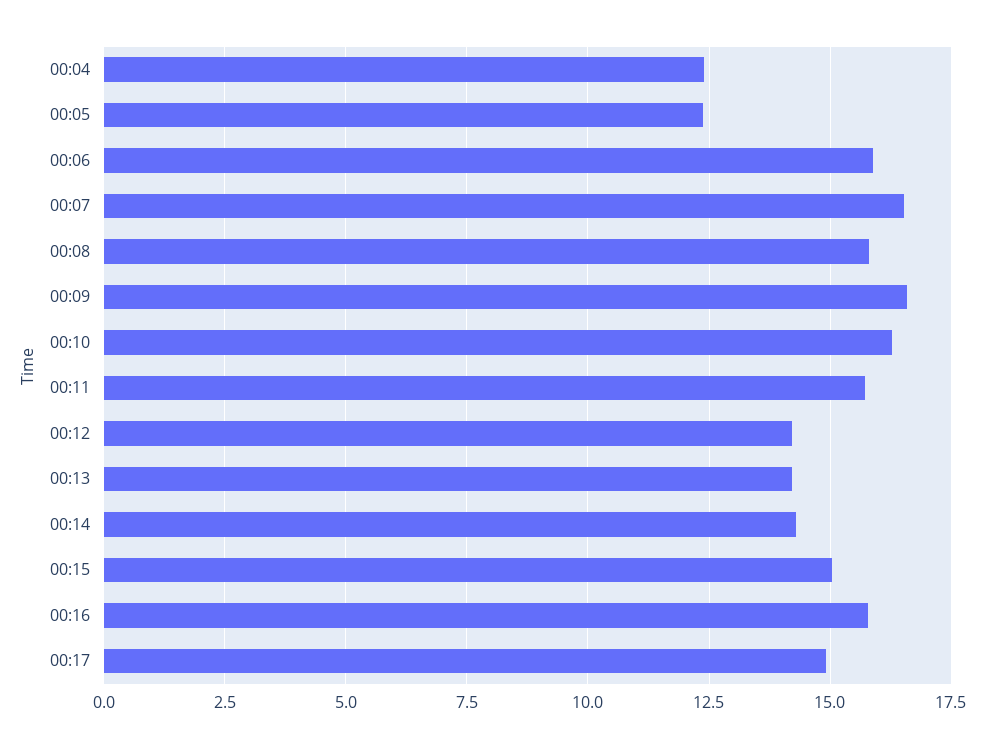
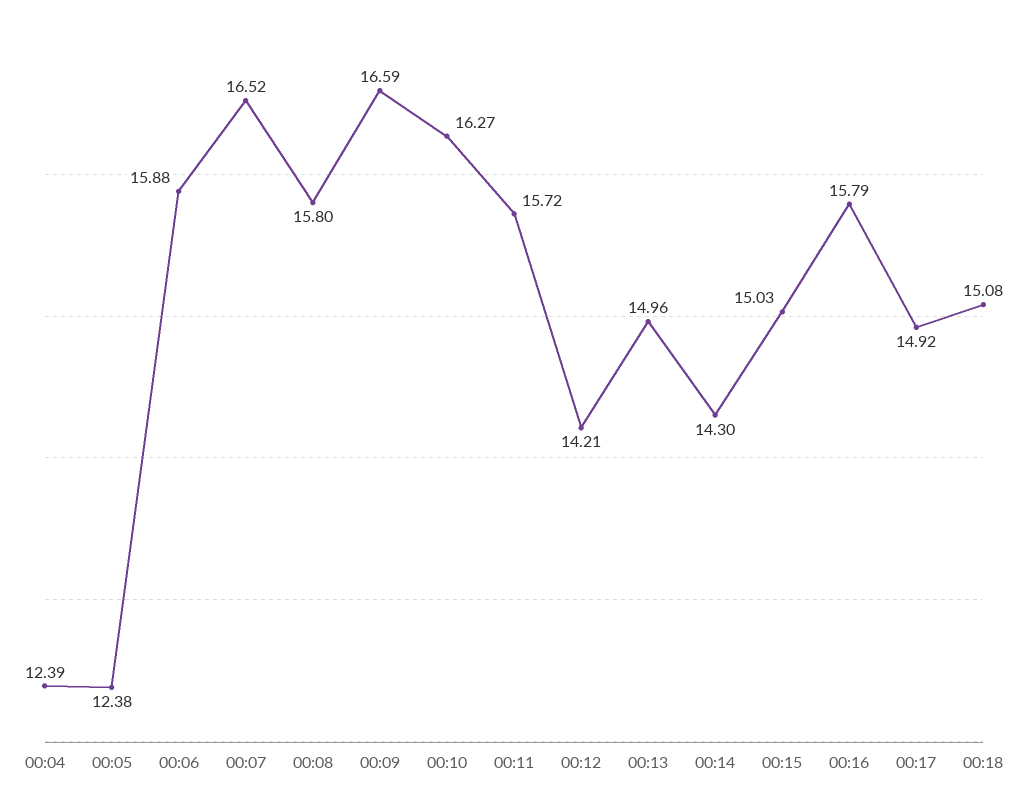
00:13: 14.25 -> 14.96
00:18: none -> 15.08

